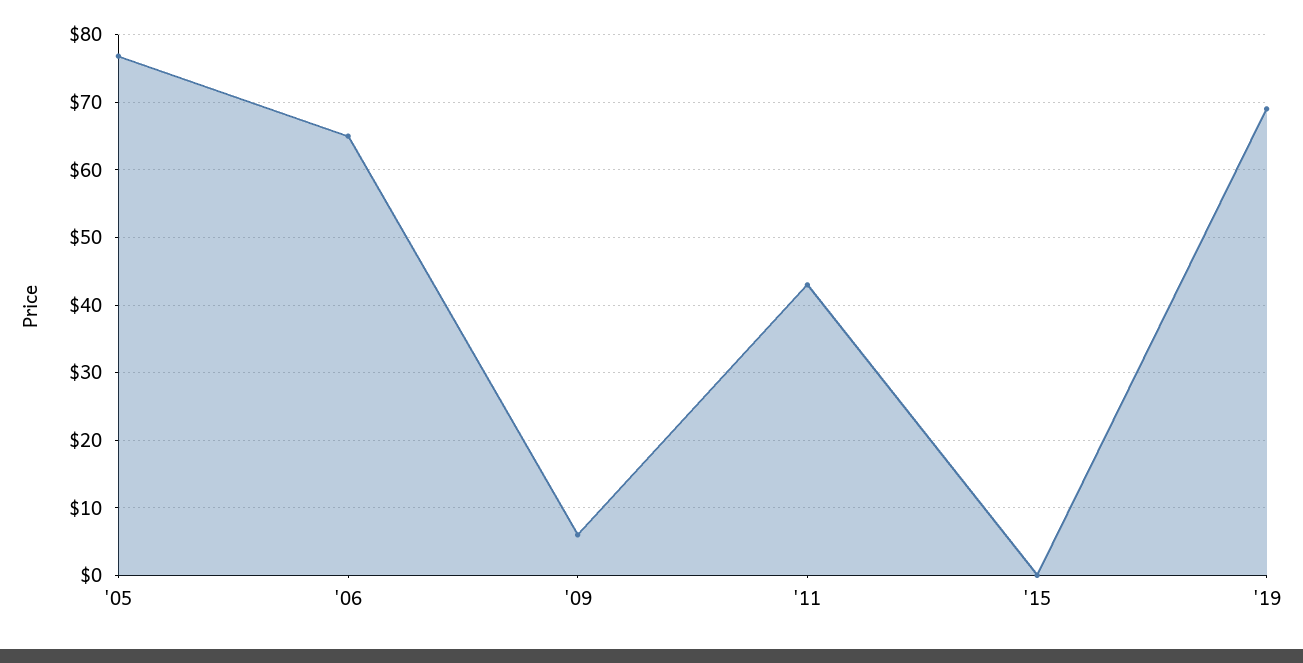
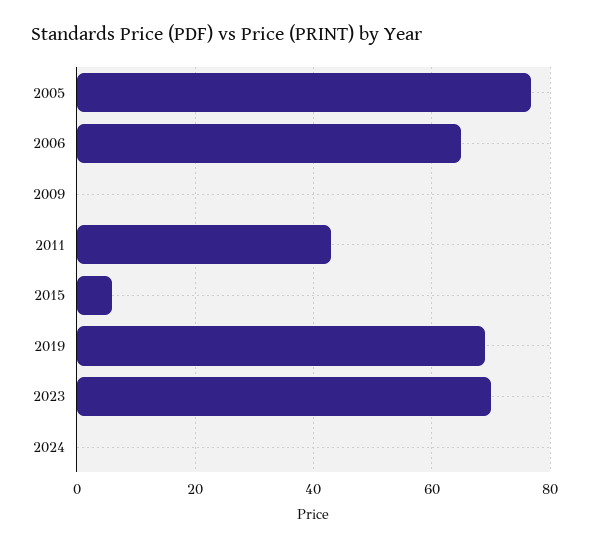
'09: 6 -> 0
'15: 0 -> 6
2023: none -> 70
2024: none -> 0

